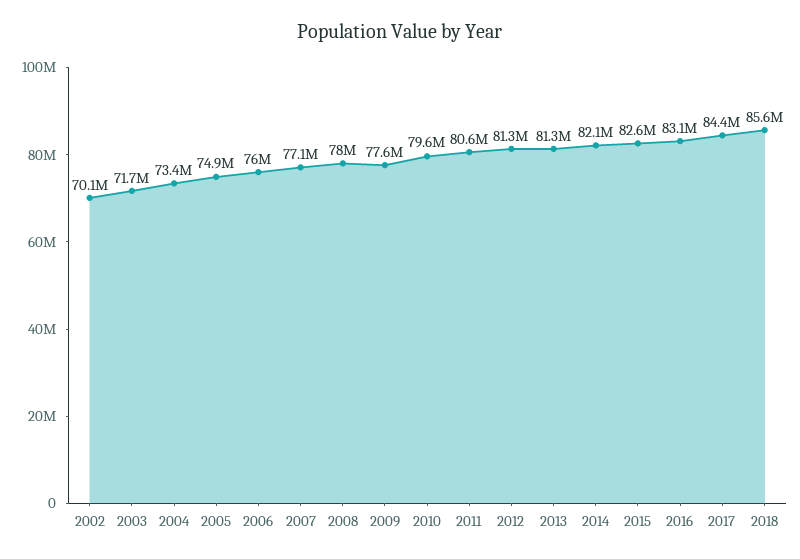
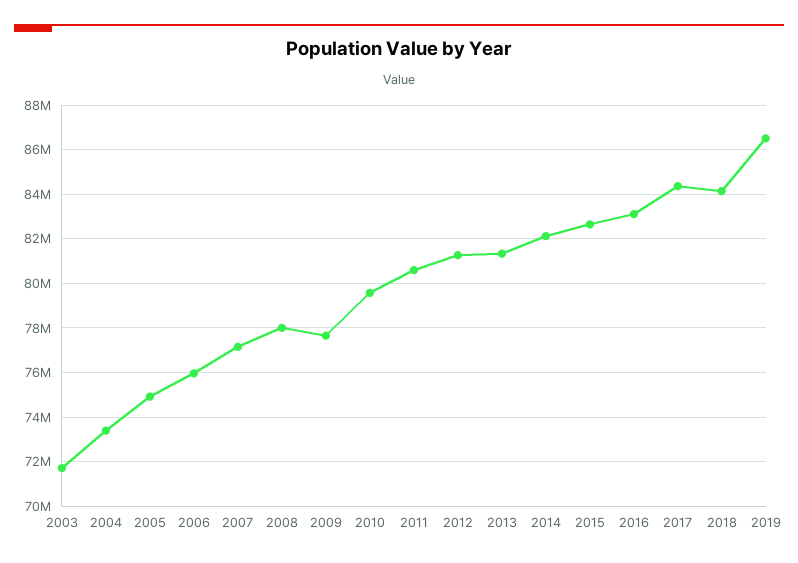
2002: 70100000 -> none
2018: 85600000 -> 84000000
2019: none -> 86500000

